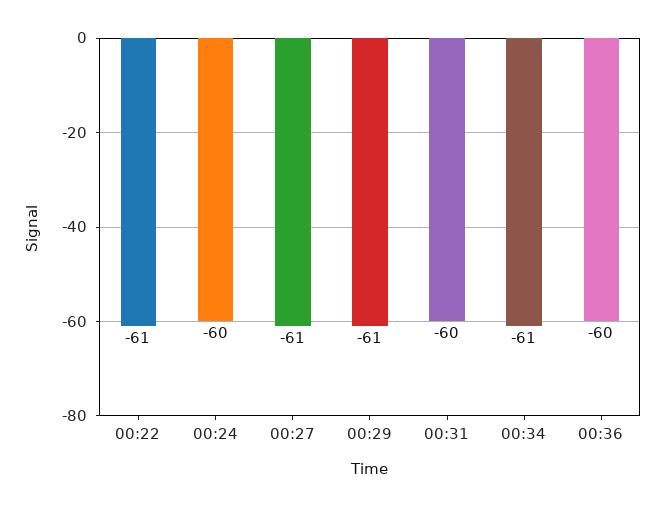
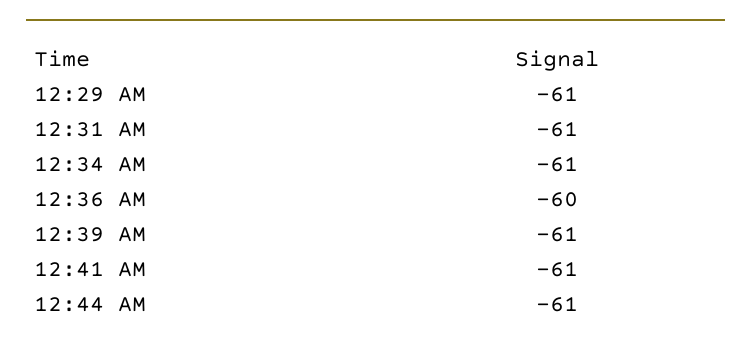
00:22: -61 -> none
00:24: -60 -> none
00:27: -61 -> none
00:31: -60 -> -61
12:39 AM: none -> -61
12:41 AM: none -> -61
12:44 AM: none -> -61

